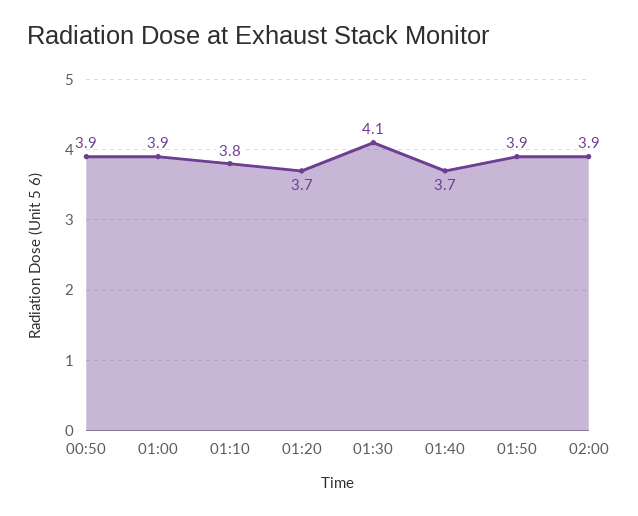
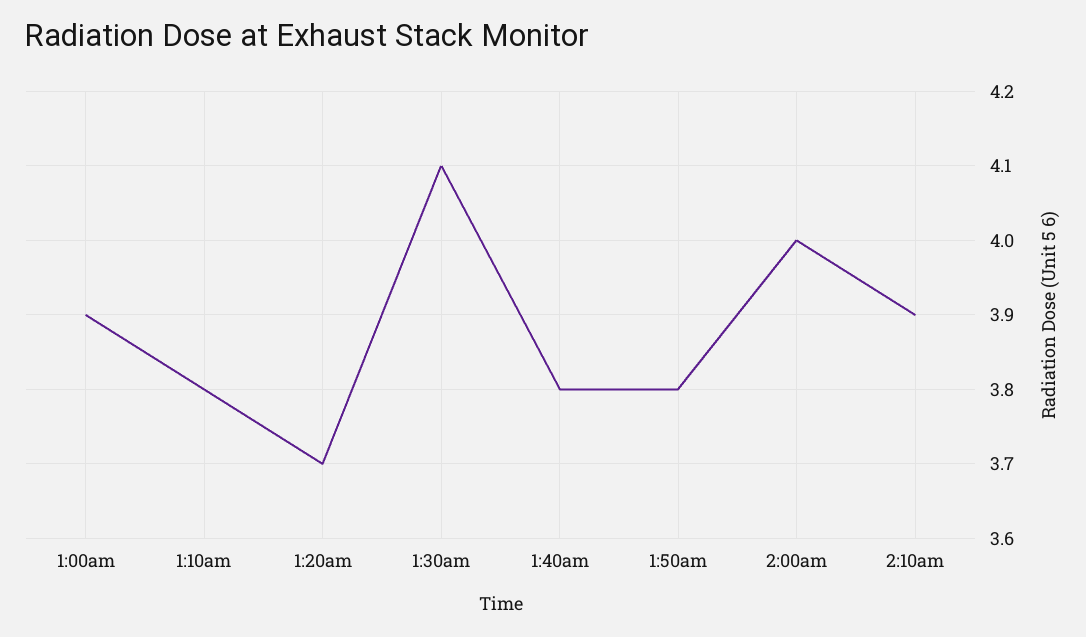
00:50: 3.9 -> none
01:40: 3.7 -> 3.8
01:50: 3.9 -> 3.8
02:00: 3.9 -> 4
2:10am: none -> 3.9

